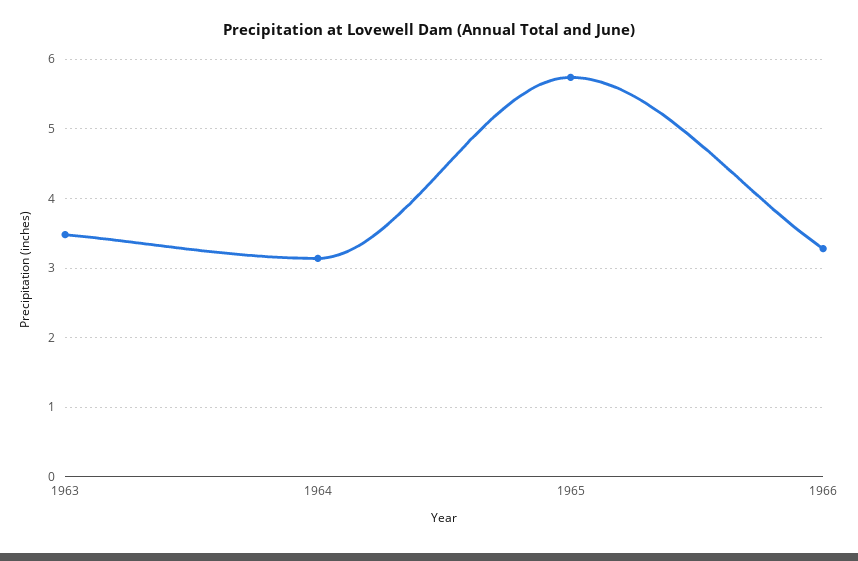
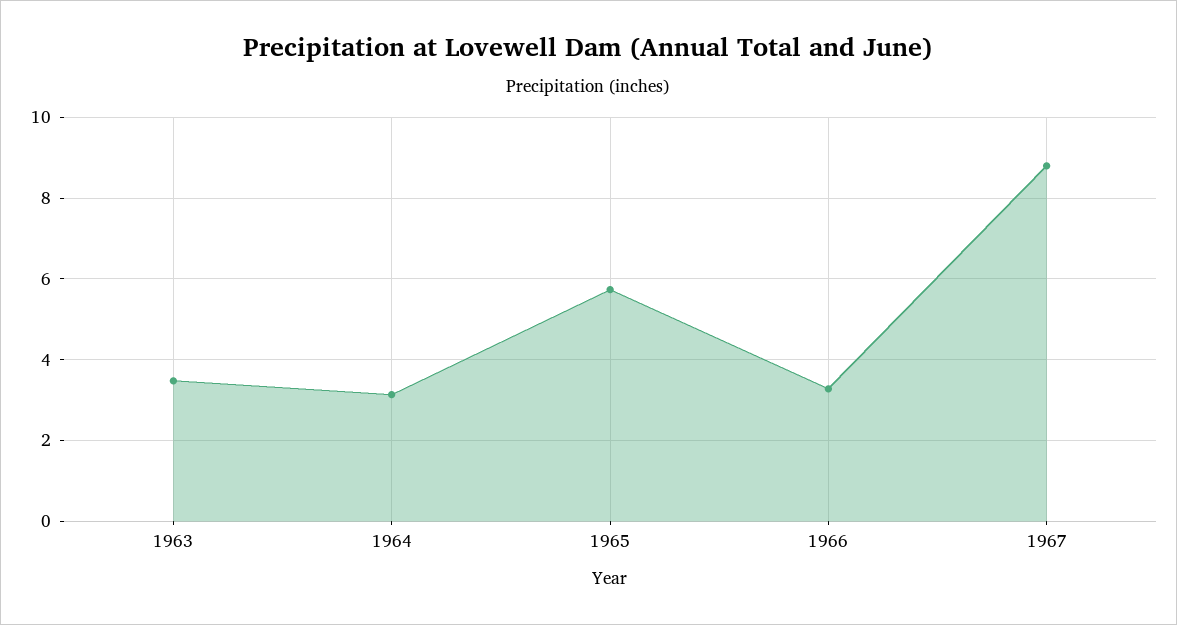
1967: none -> 8.8

